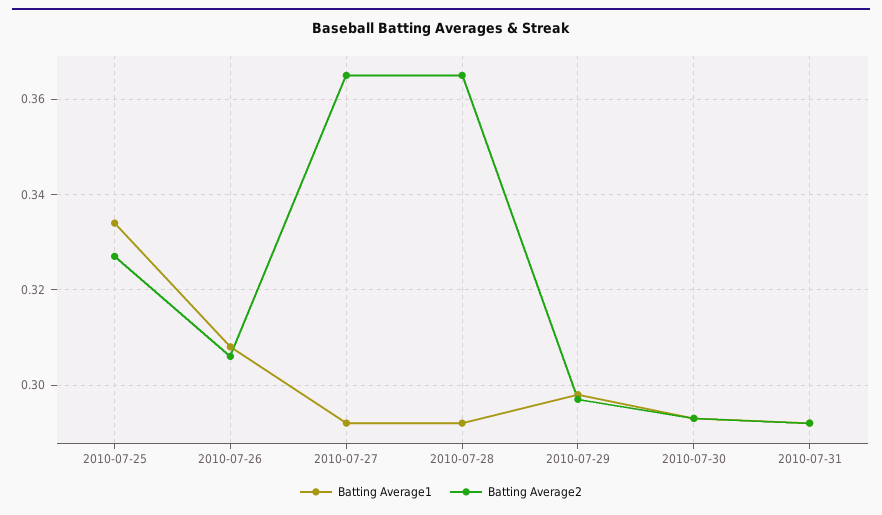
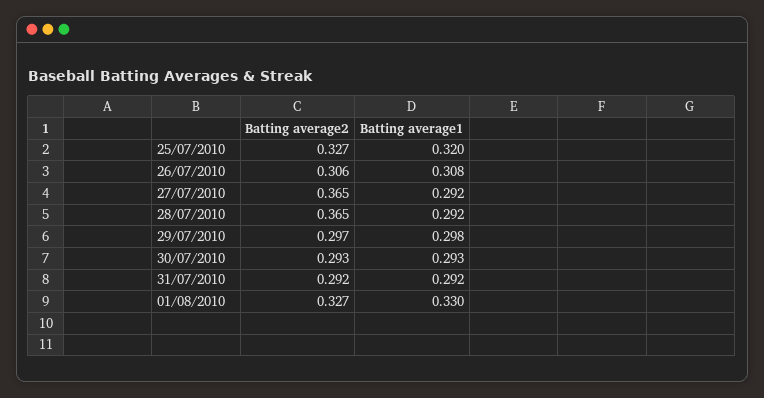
Batting Average1, 2010-07-25: 0.335 -> 0.32
Batting Average2, 01/08/2010: none -> 0.327
Batting Average1, 01/08/2010: none -> 0.33

